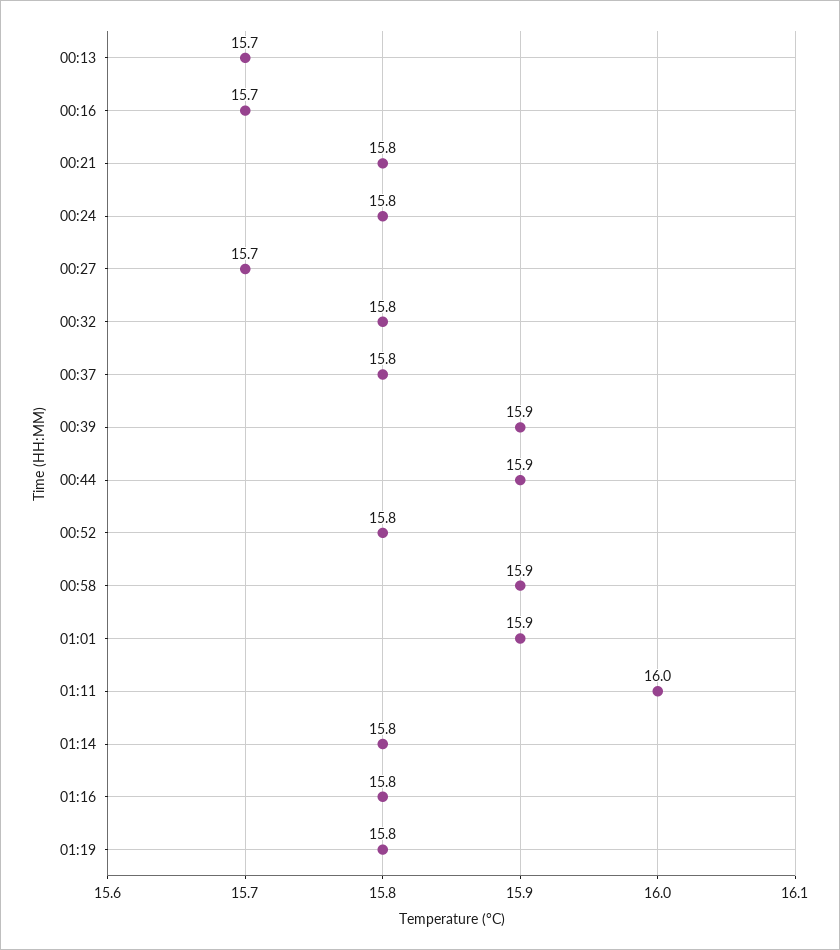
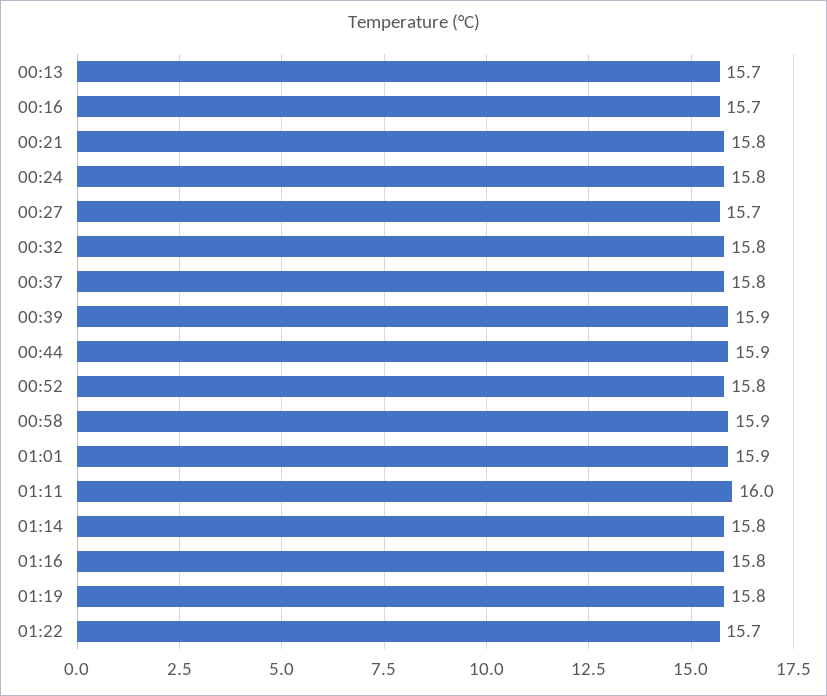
01:22: none -> 15.7

